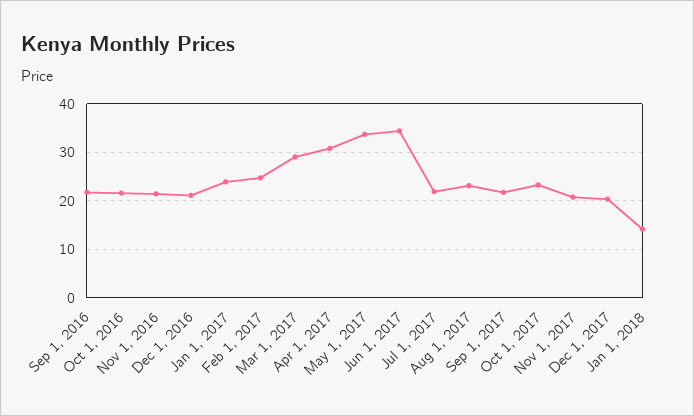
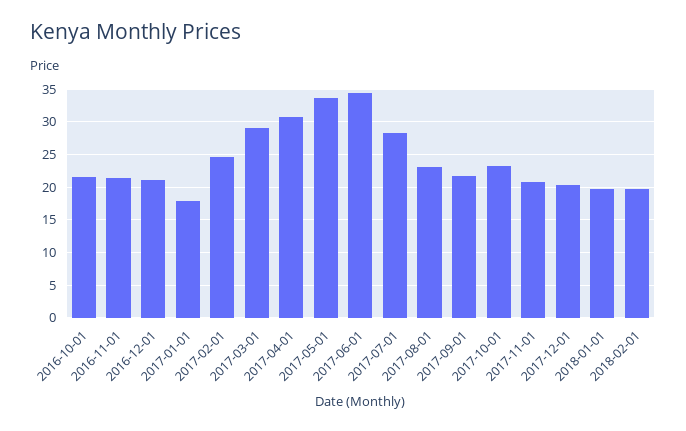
Sep 1, 2016: 22 -> none
Jan 1, 2017: 24 -> 18
Jul 1, 2017: 22 -> 28
Jan 1, 2018: 14 -> 20
2018-02-01: none -> 20

